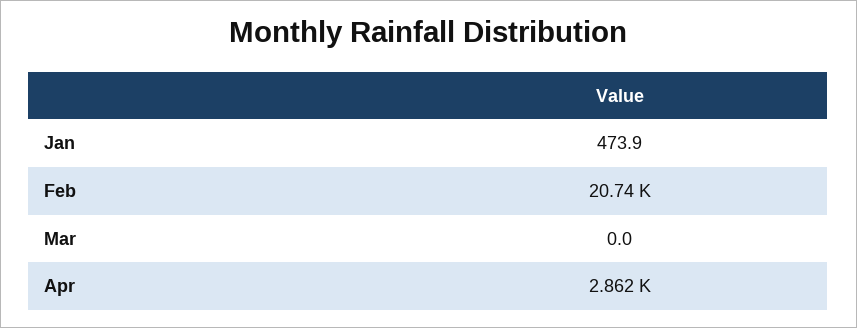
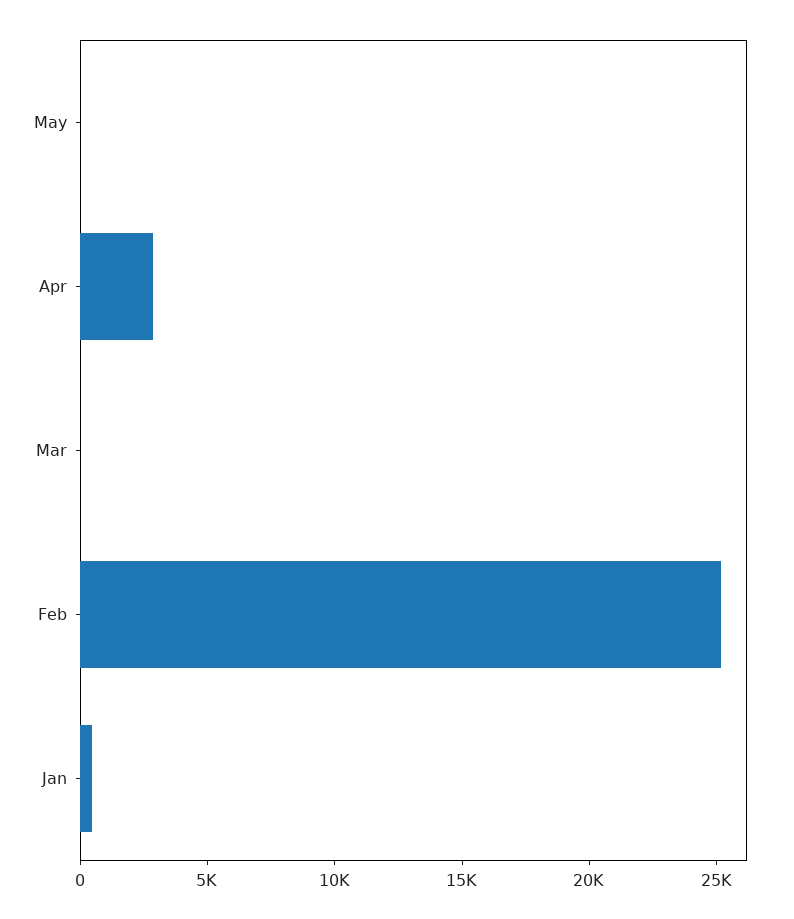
Feb: 20740 -> 25000
May: none -> 0

